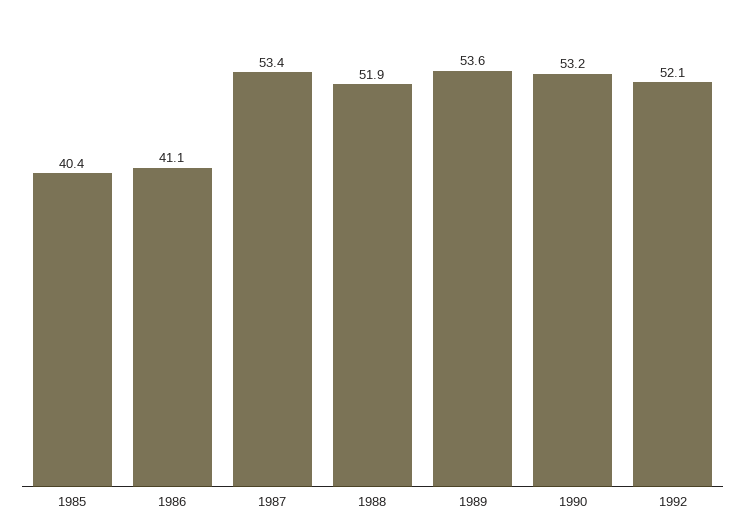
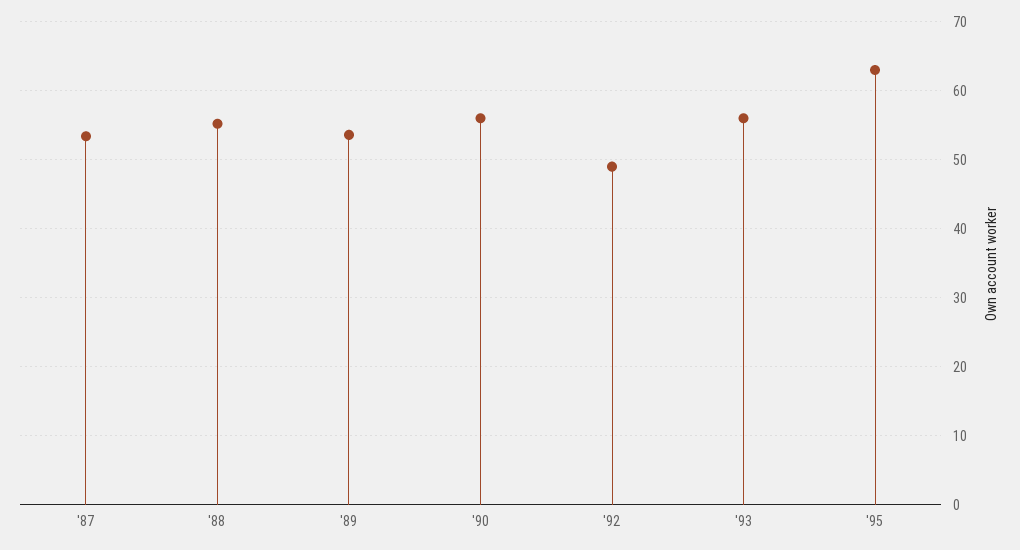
1985: 40.4 -> none
1986: 41.1 -> none
1988: 51.9 -> 55
1990: 53.2 -> 56
1992: 52.1 -> 49
'93: none -> 56
'95: none -> 63

